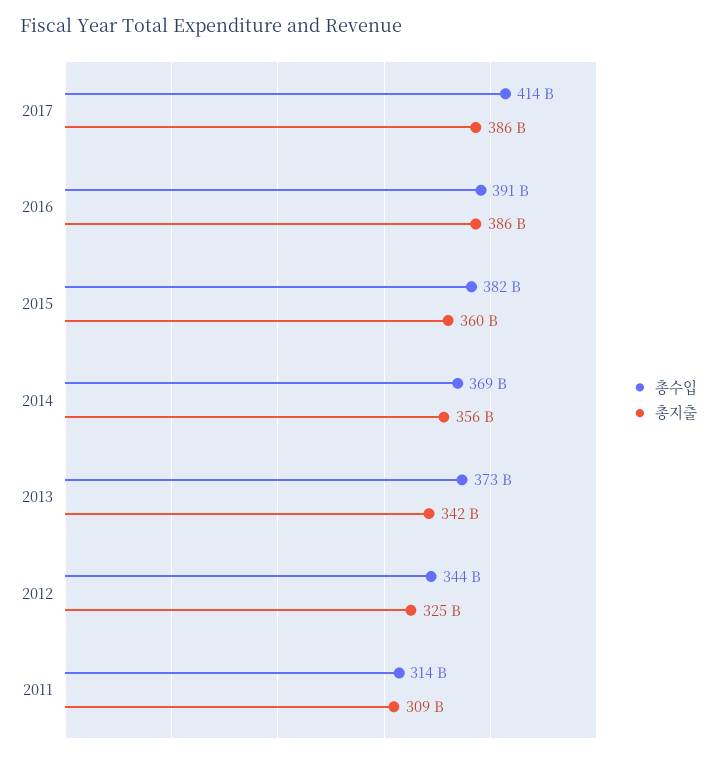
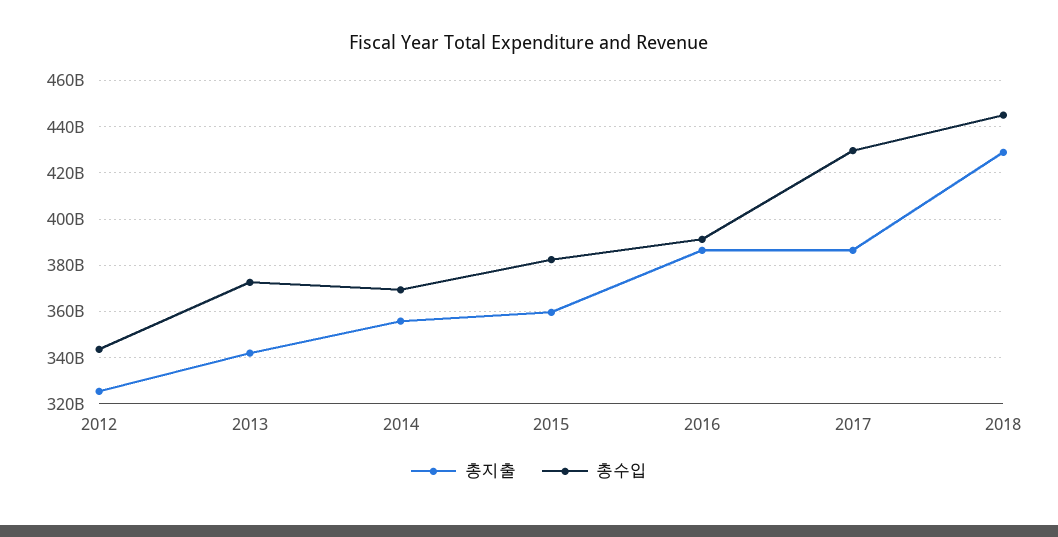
총수입, 2017: 414000000000 -> 430000000000
총수입, 2011: 314000000000 -> none
총지출, 2011: 309000000000 -> none
총지출, 2018: none -> 430000000000
총수입, 2018: none -> 445000000000

